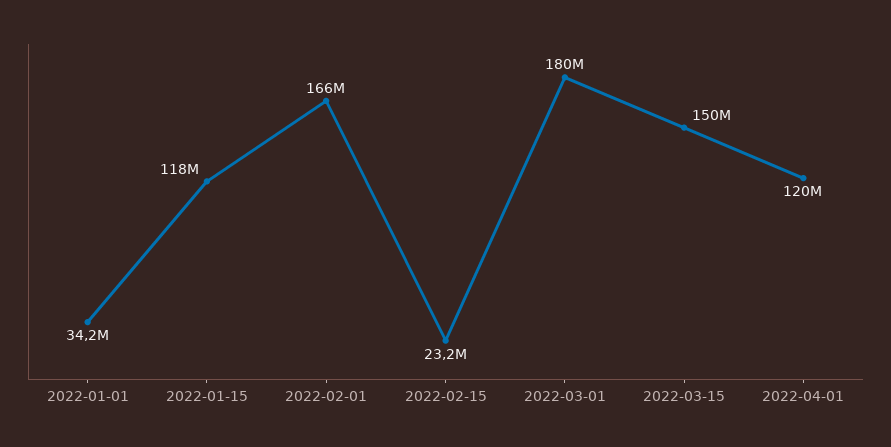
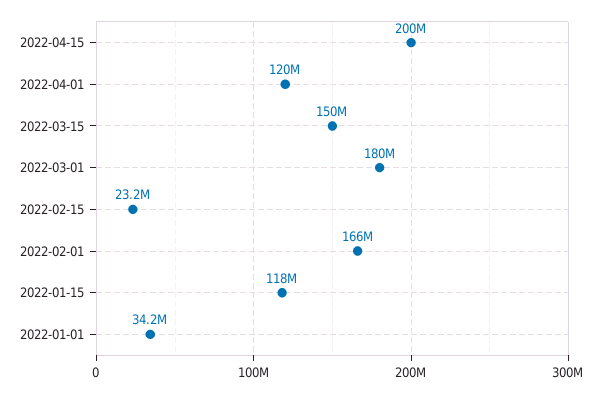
2022-04-15: none -> 200000000

